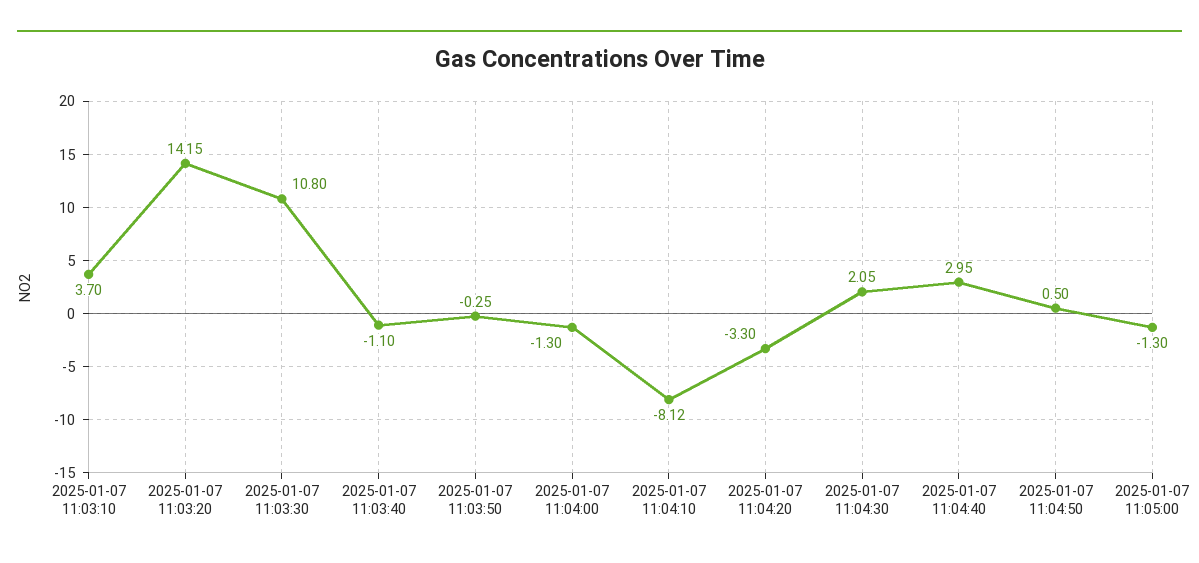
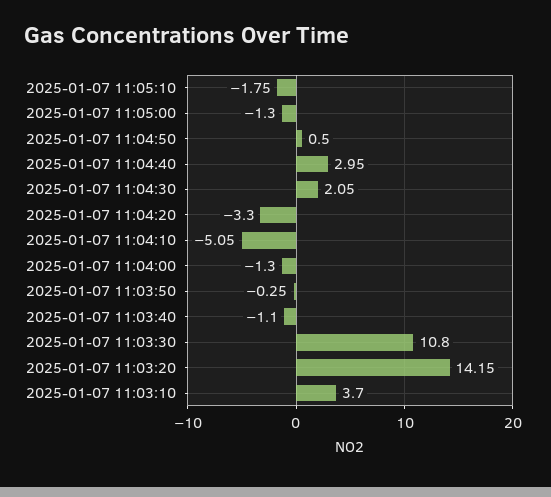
2025-01-07 11:04:10: -8.12 -> -5.05
2025-01-07 11:05:10: none -> -1.75

